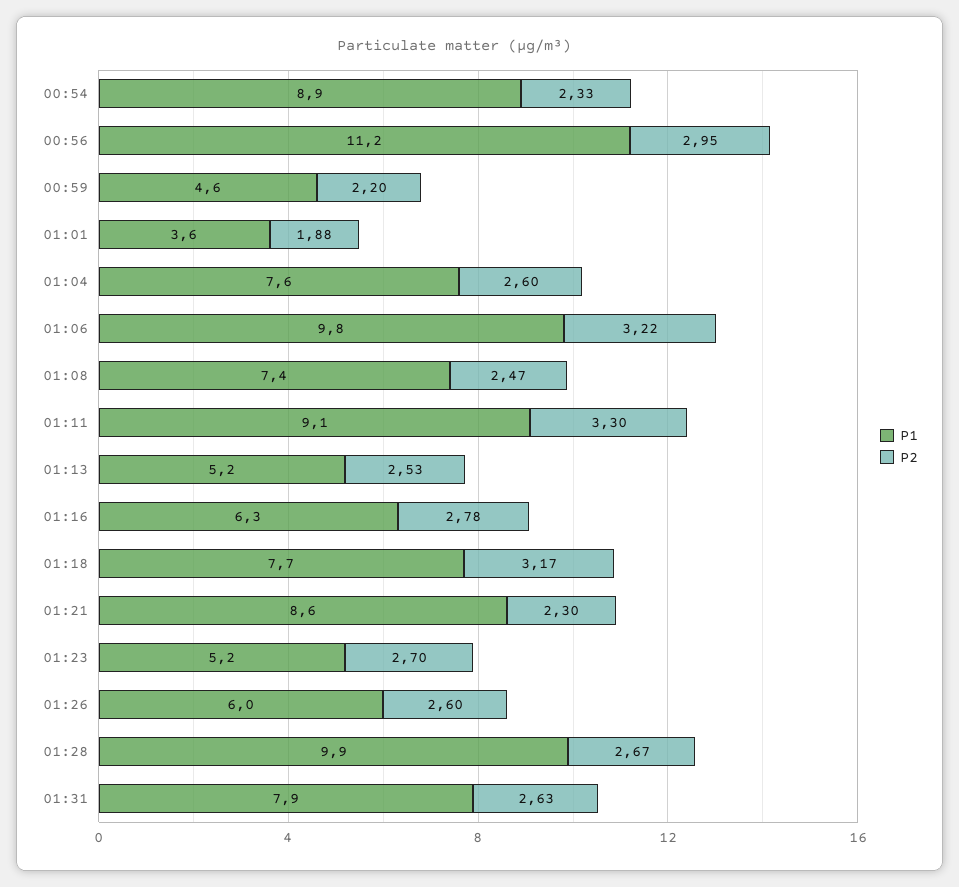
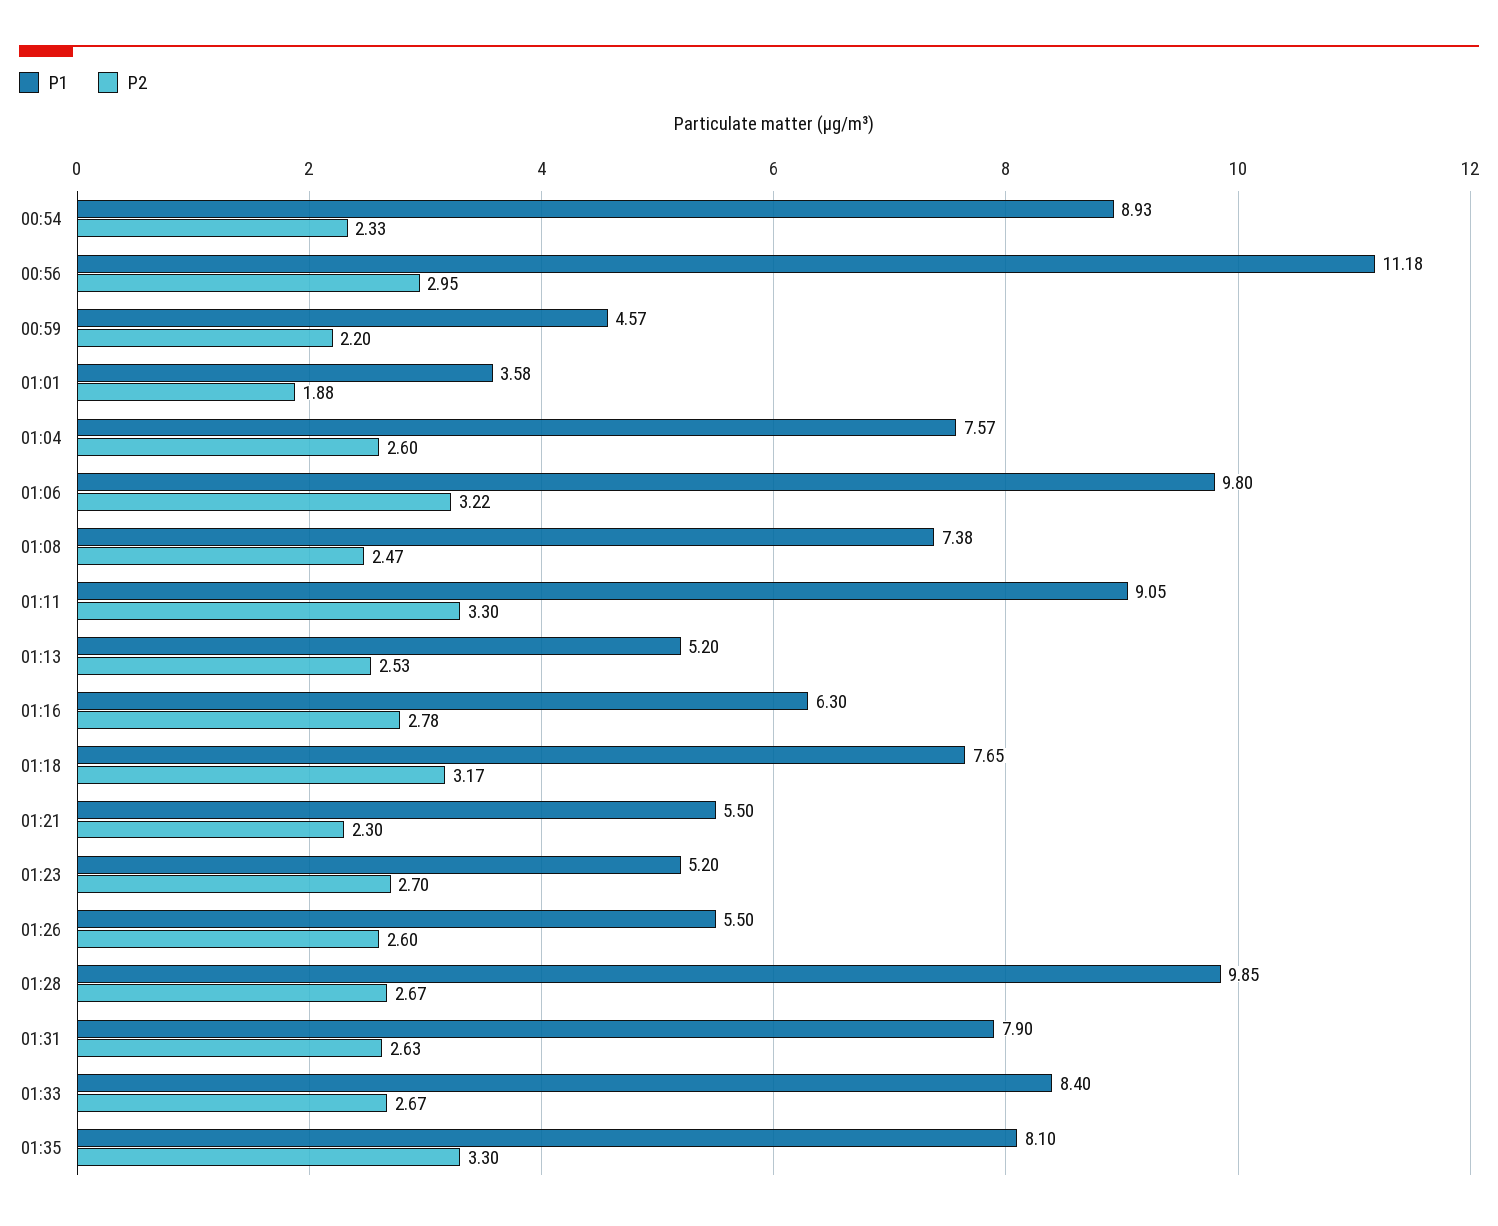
P1, 01:21: 8.6 -> 5.5
P1, 01:26: 6 -> 5.5
P1, 01:33: none -> 8.4
P2, 01:33: none -> 2.67
P1, 01:35: none -> 8.1
P2, 01:35: none -> 3.3

